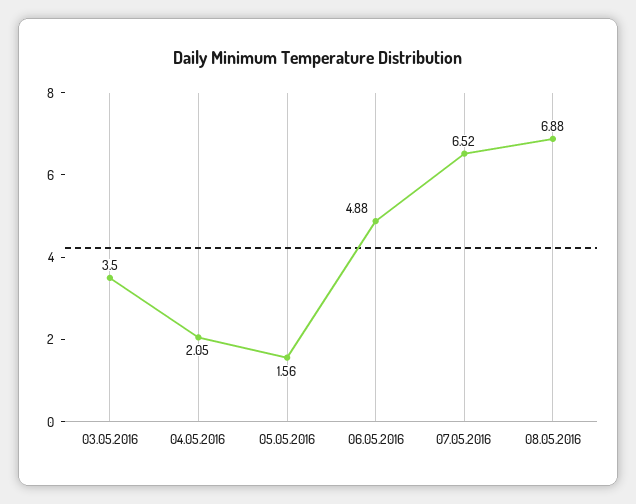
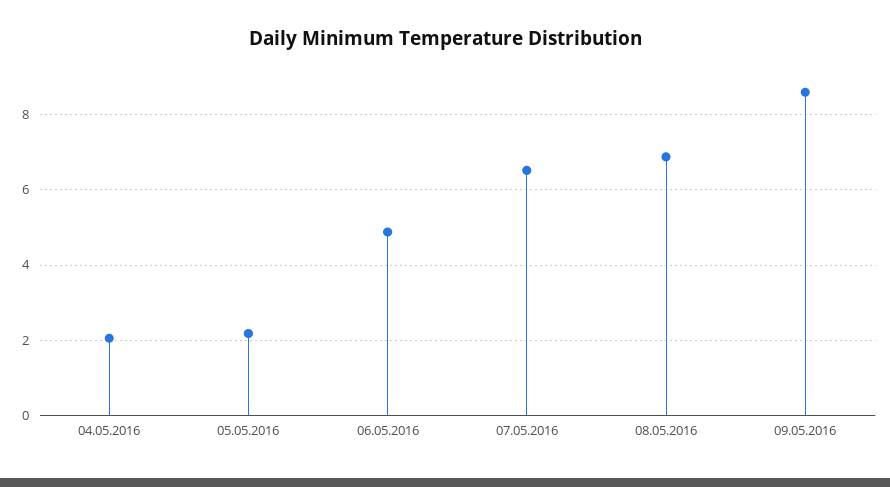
03.05.2016: 3.5 -> none
05.05.2016: 1.56 -> 2.2
09.05.2016: none -> 8.6

